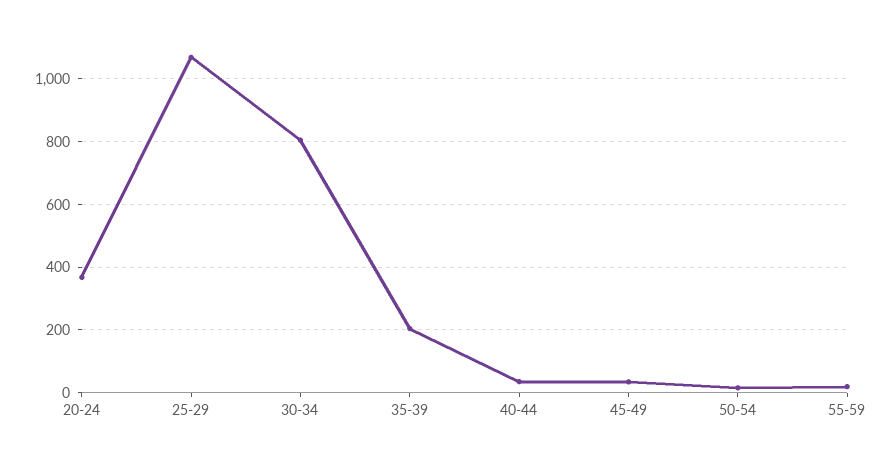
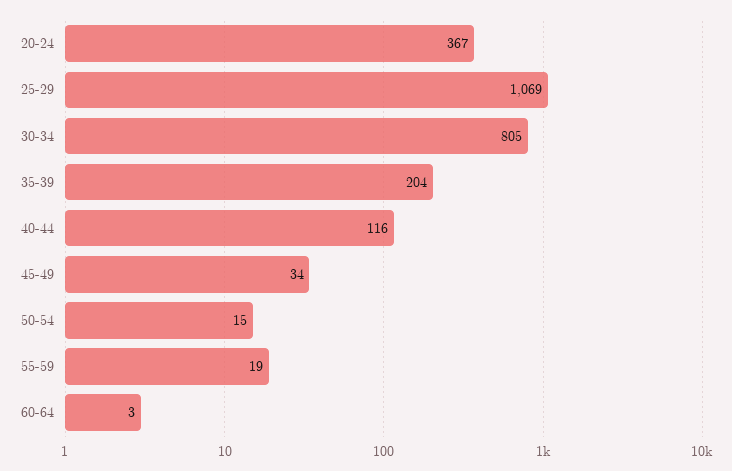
40-44: 40 -> 116
60-64: none -> 3

